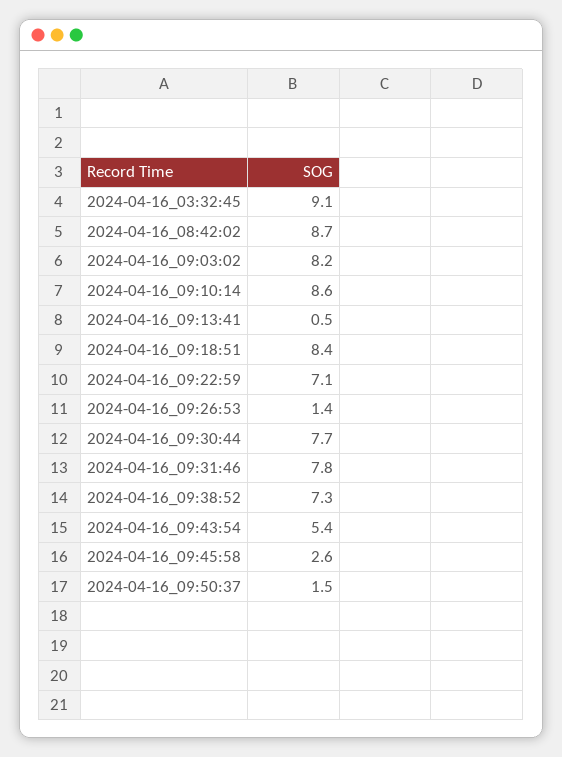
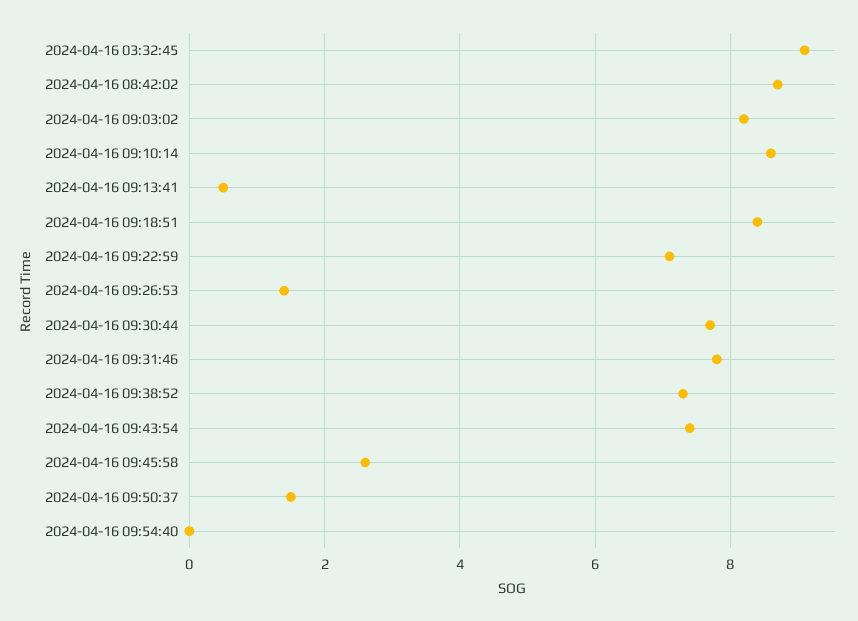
2024-04-16_09:43:54: 5.4 -> 7.5
2024-04-16 09:54:40: none -> 0

